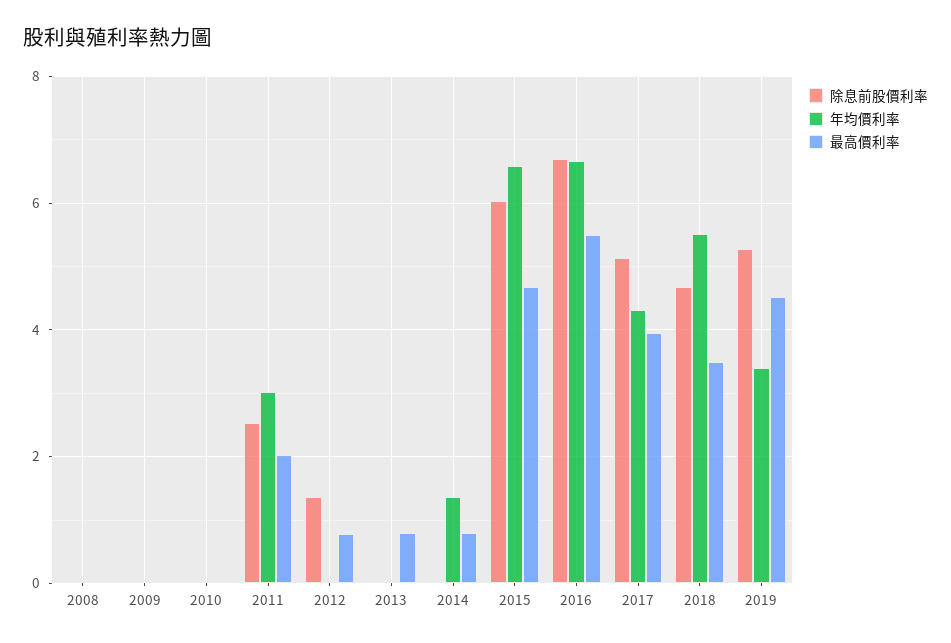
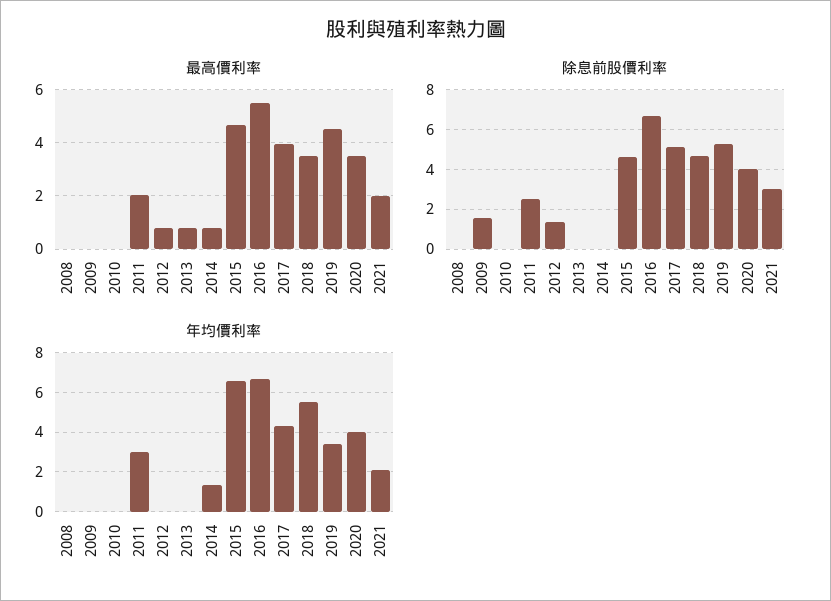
除息前股價利率, 2009: 0 -> 1.5
除息前股價利率, 2015: 6 -> 4.5
最高價利率, 2020: none -> 3.5
最高價利率, 2021: none -> 2
除息前股價利率, 2020: none -> 4
除息前股價利率, 2021: none -> 3
年均價利率, 2020: none -> 4
年均價利率, 2021: none -> 2

